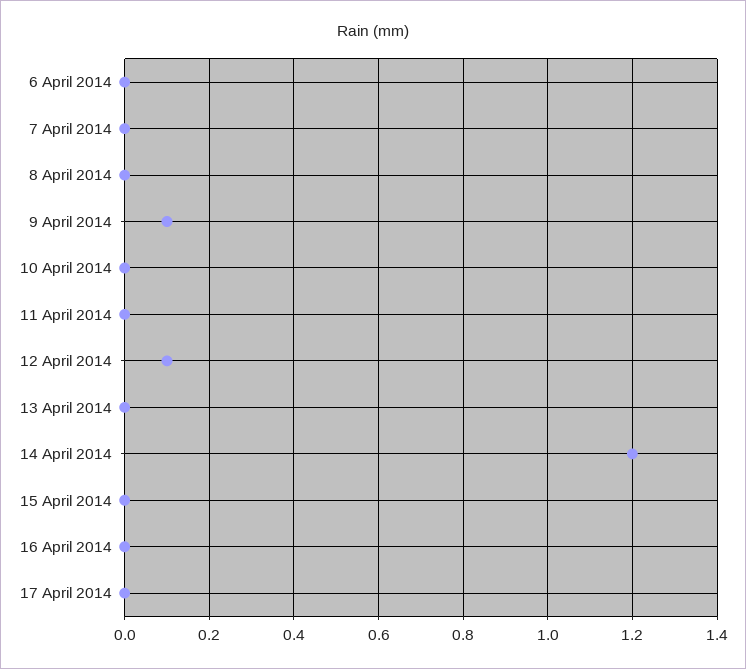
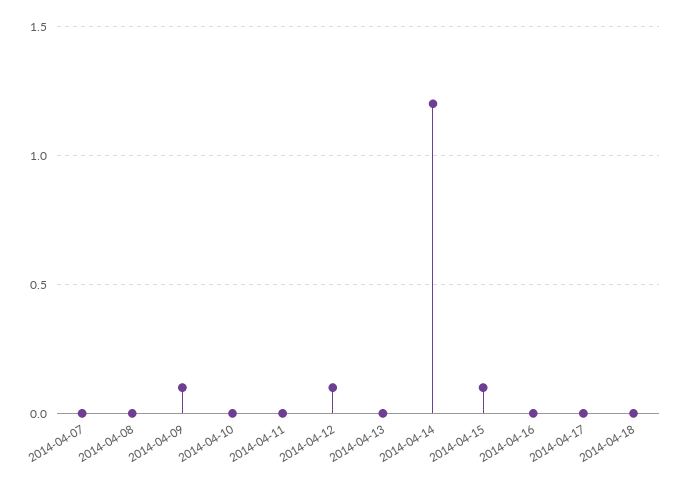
6 April 2014: 0 -> none
15 April 2014: 0 -> 0.1
2014-04-18: none -> 0

